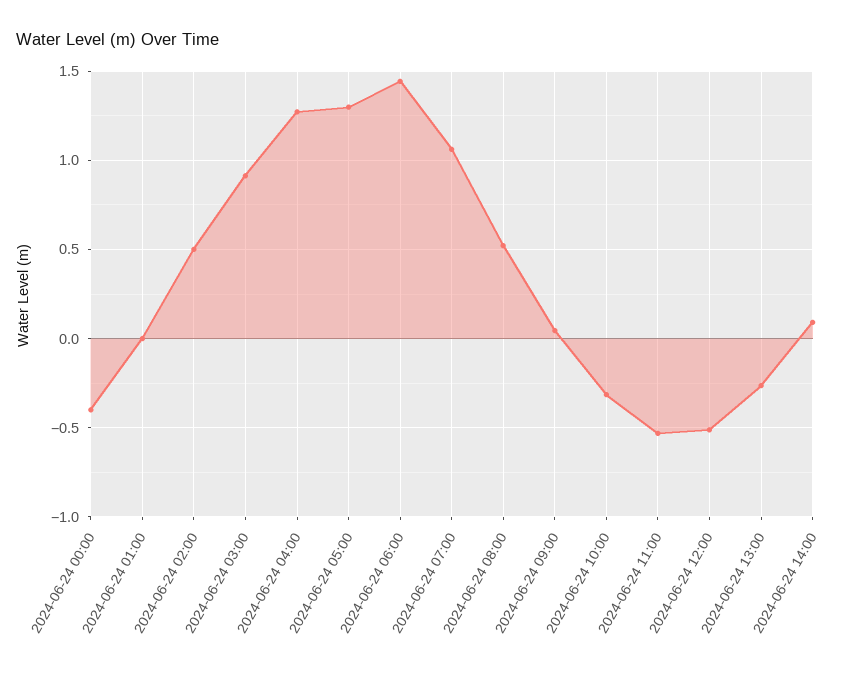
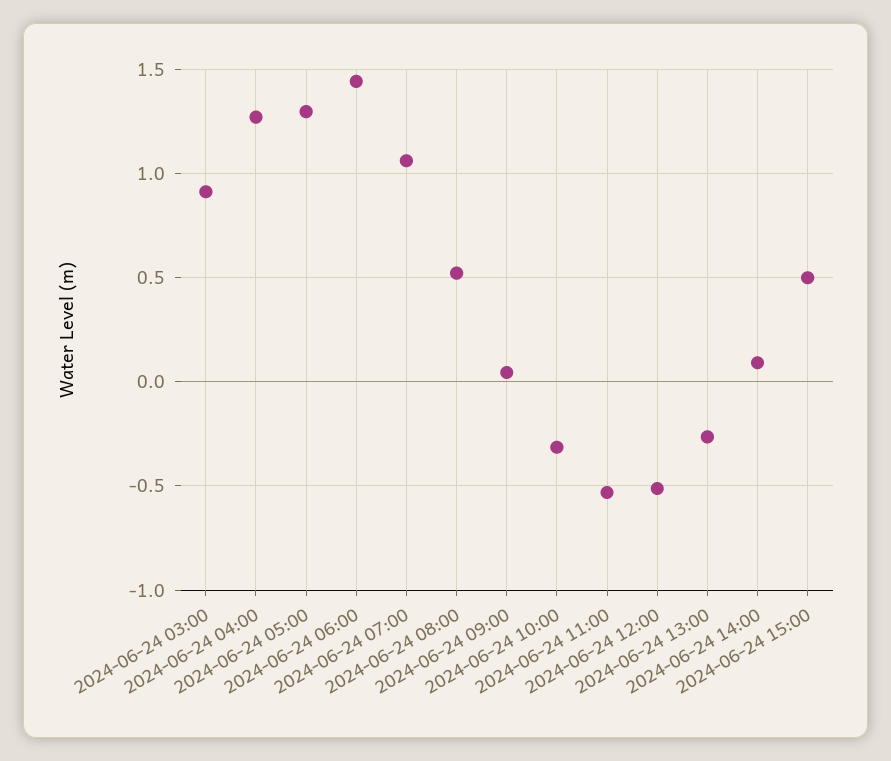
2024-06-24 00:00: -0.4 -> none
2024-06-24 01:00: 0 -> none
2024-06-24 02:00: 0.5 -> none
2024-06-24 15:00: none -> 0.5

